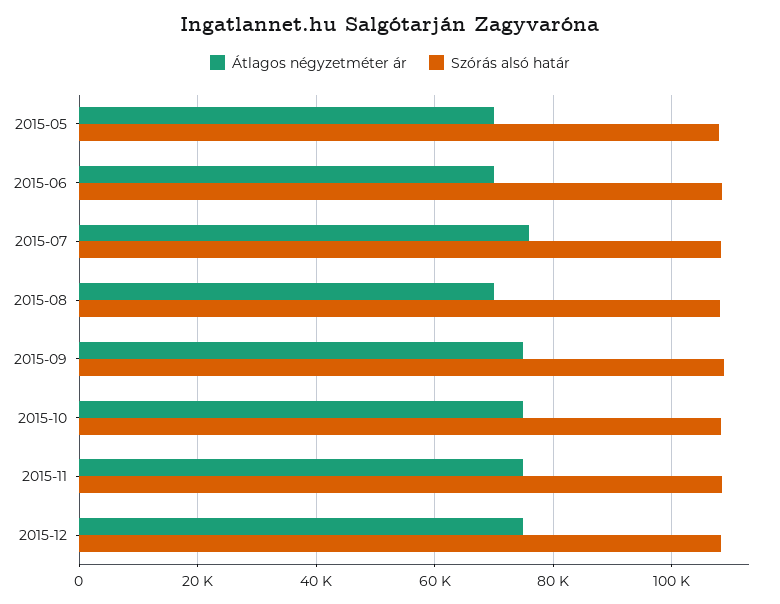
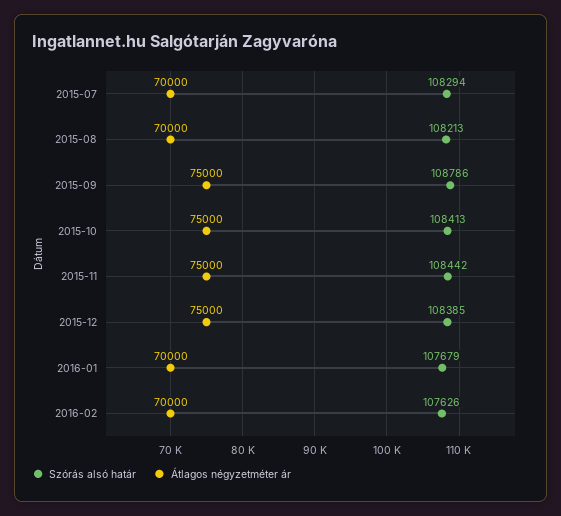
Átlagos négyzetméter ár, 2015-05: 70000 -> none
Szórás alsó határ, 2015-05: 108000 -> none
Átlagos négyzetméter ár, 2015-06: 70000 -> none
Szórás alsó határ, 2015-06: 108000 -> none
Átlagos négyzetméter ár, 2015-07: 76000 -> 70000
Szórás alsó határ, 2016-01: none -> 107679
Átlagos négyzetméter ár, 2016-01: none -> 70000
Szórás alsó határ, 2016-02: none -> 107626
Átlagos négyzetméter ár, 2016-02: none -> 70000

